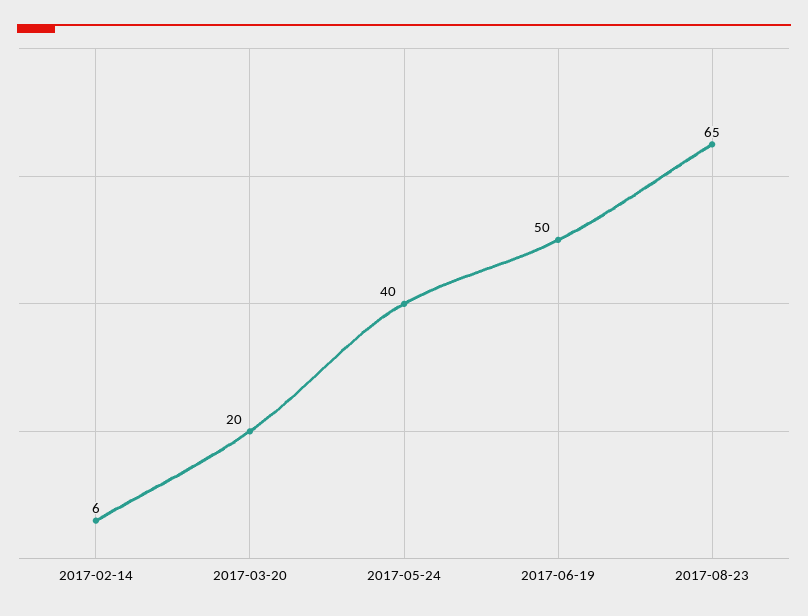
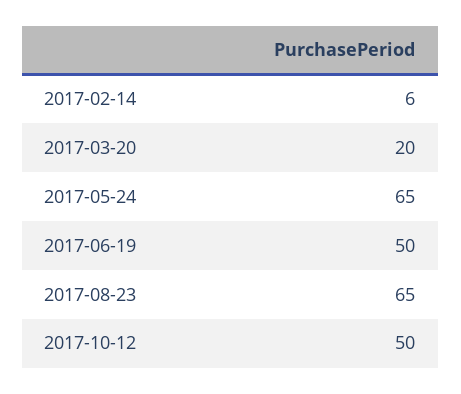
2017-05-24: 40 -> 65
2017-10-12: none -> 50

